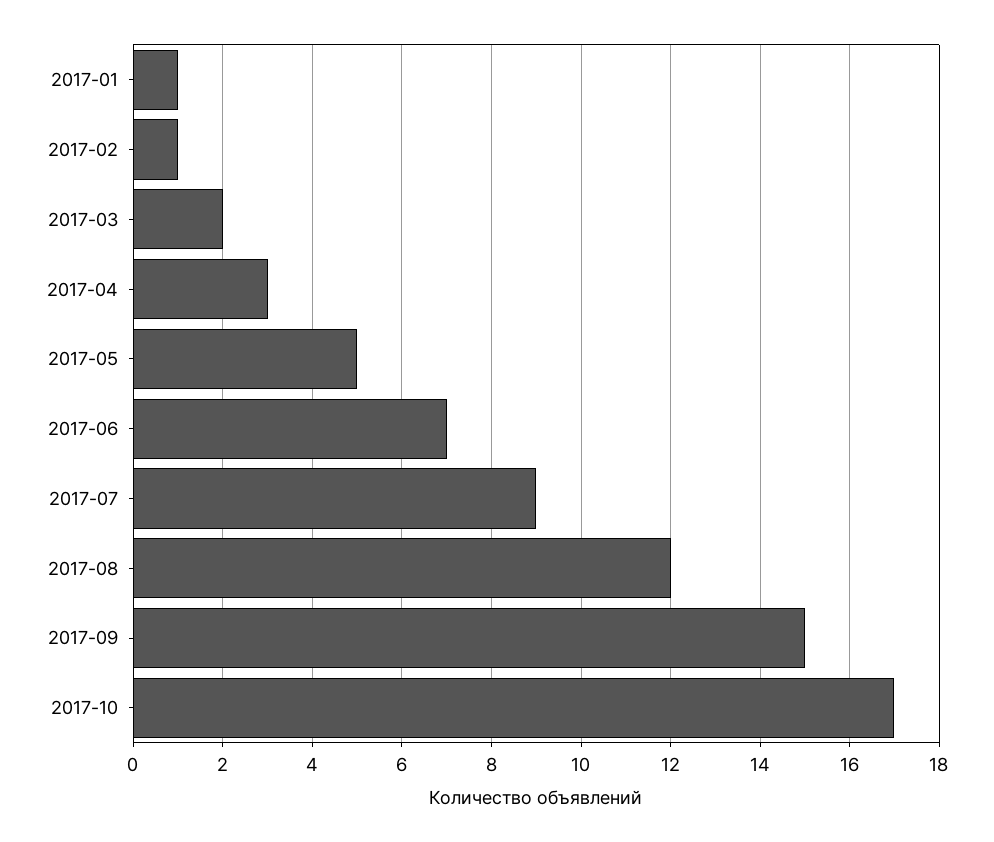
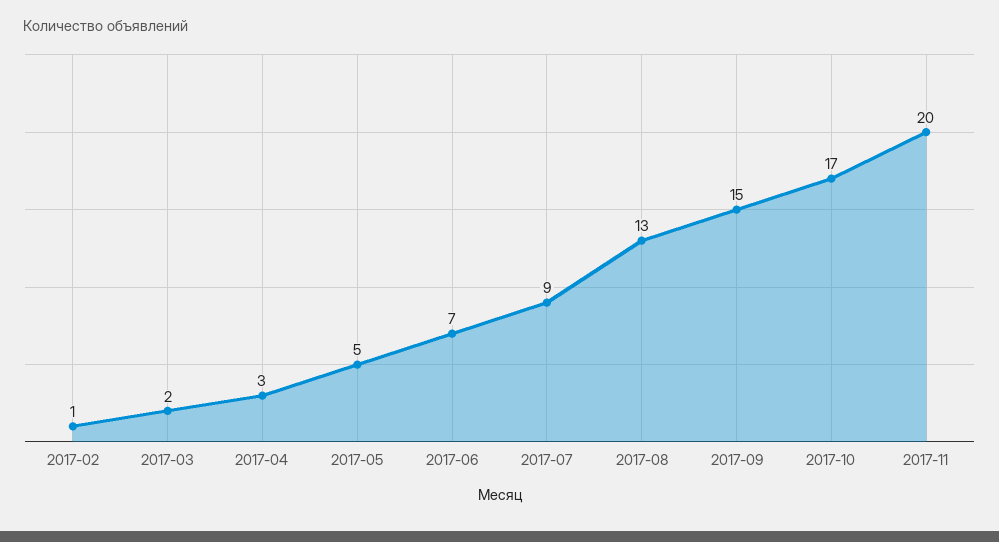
2017-01: 1 -> none
2017-08: 12 -> 13
2017-11: none -> 20

